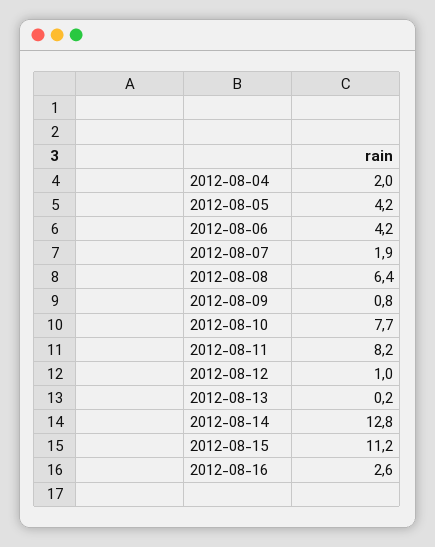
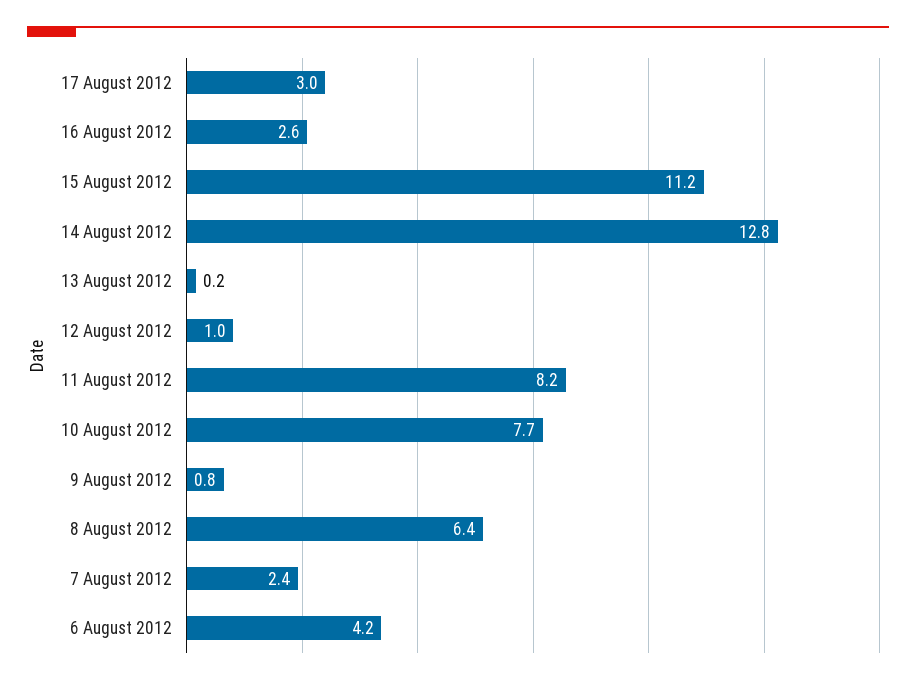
2012-08-04: 2 -> none
2012-08-05: 4.2 -> none
2012-08-07: 1.9 -> 2.4
17 August 2012: none -> 3

